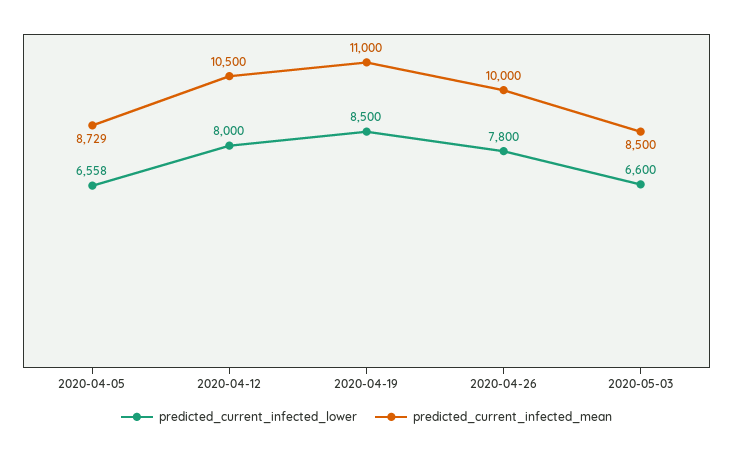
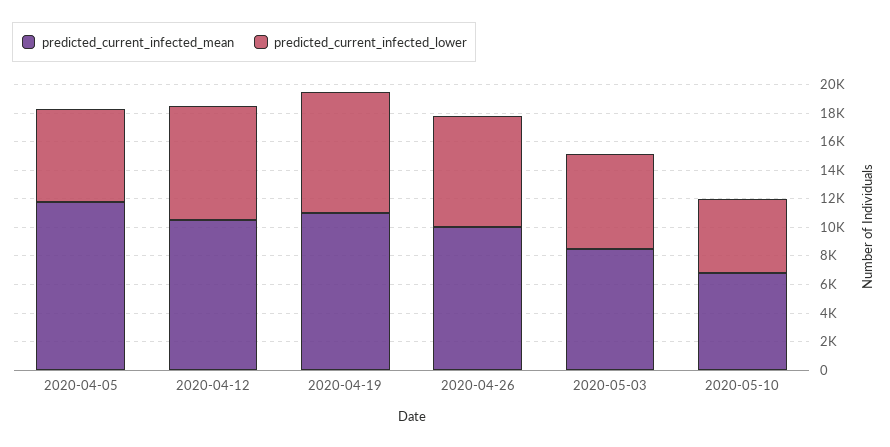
predicted_current_infected_mean, 2020-04-05: 8729 -> 12000
predicted_current_infected_mean, 2020-05-10: none -> 7000
predicted_current_infected_lower, 2020-05-10: none -> 5000

